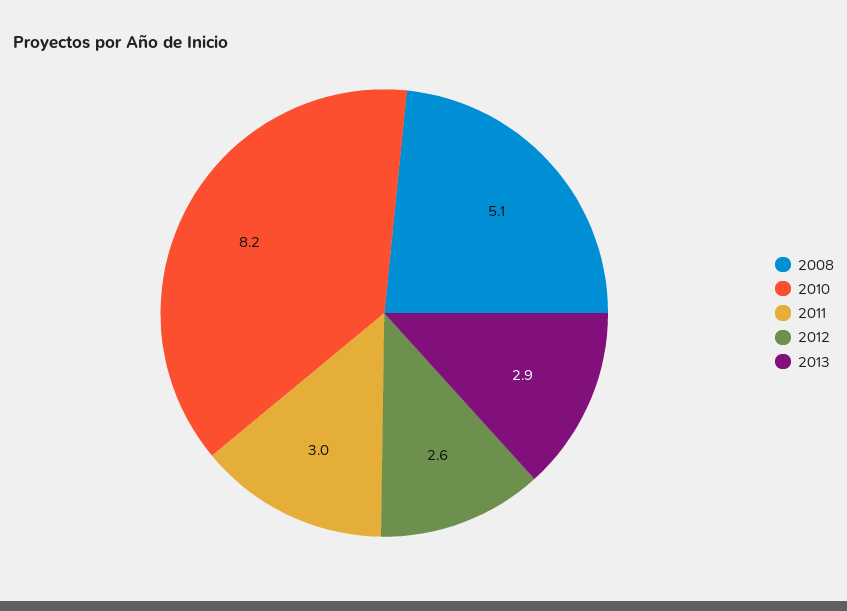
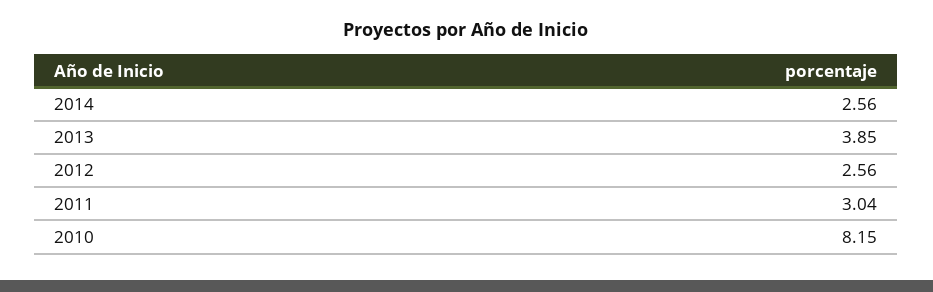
2008: 5.1 -> none
2013: 2.9 -> 3.85
2014: none -> 2.56

